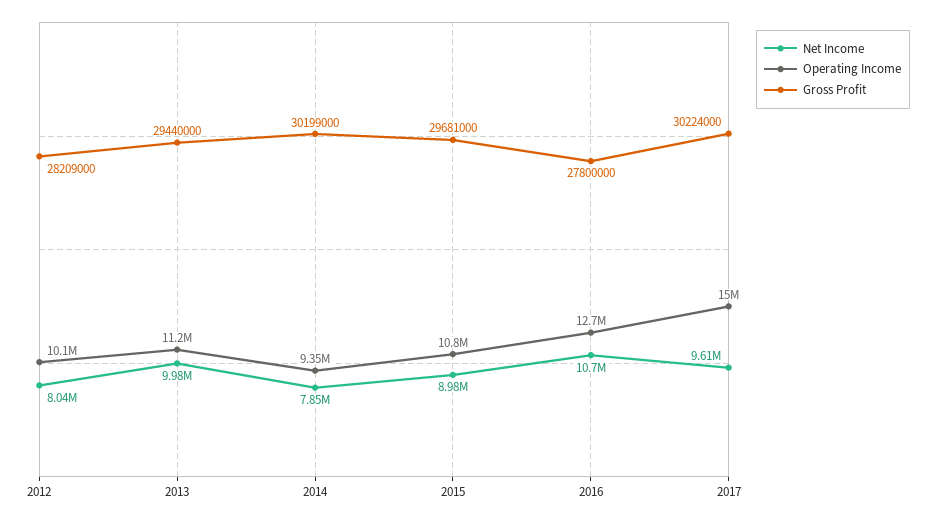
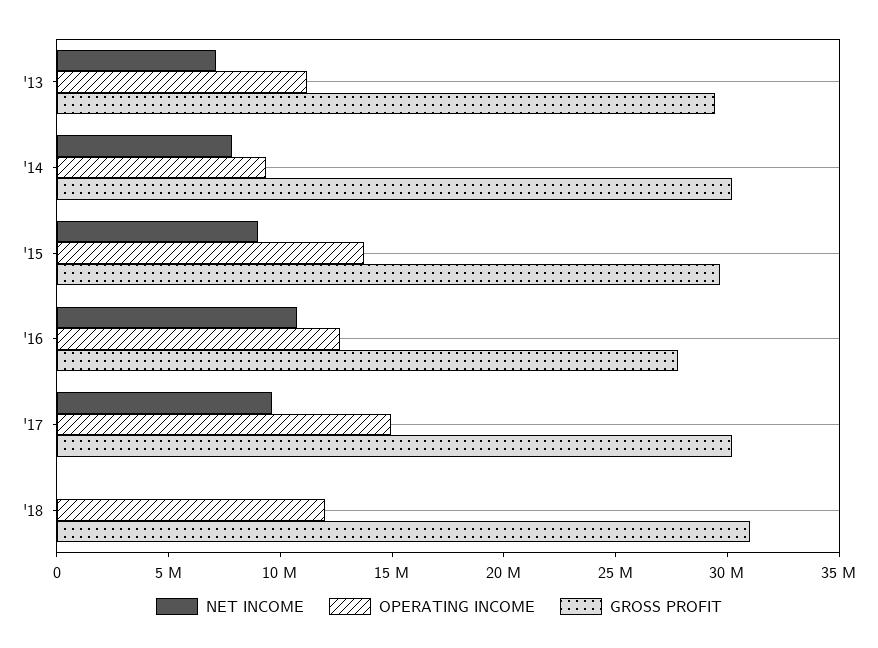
Net Income, 2012: 8040000 -> none
Operating Income, 2012: 10100000 -> none
Gross Profit, 2012: 28209000 -> none
Net Income, 2013: 9980000 -> 7000000
Operating Income, 2015: 10800000 -> 14000000
Net Income, '18: none -> 0
Operating Income, '18: none -> 12000000
Gross Profit, '18: none -> 31000000

